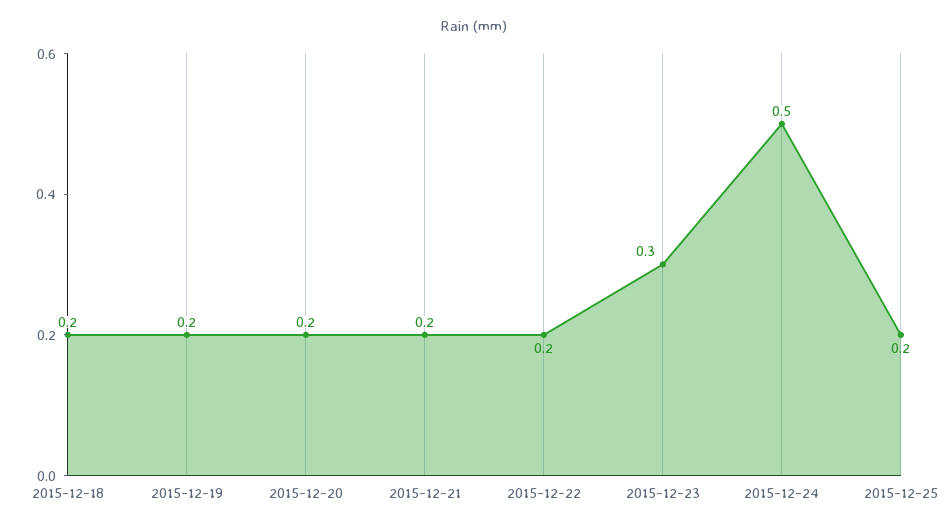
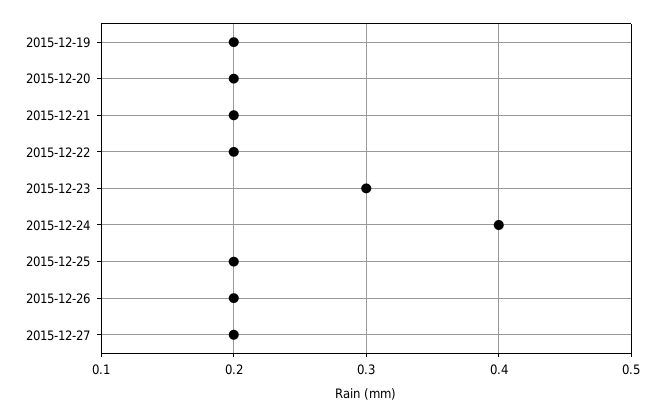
2015-12-18: 0.2 -> none
2015-12-24: 0.5 -> 0.4
2015-12-26: none -> 0.2
2015-12-27: none -> 0.2

